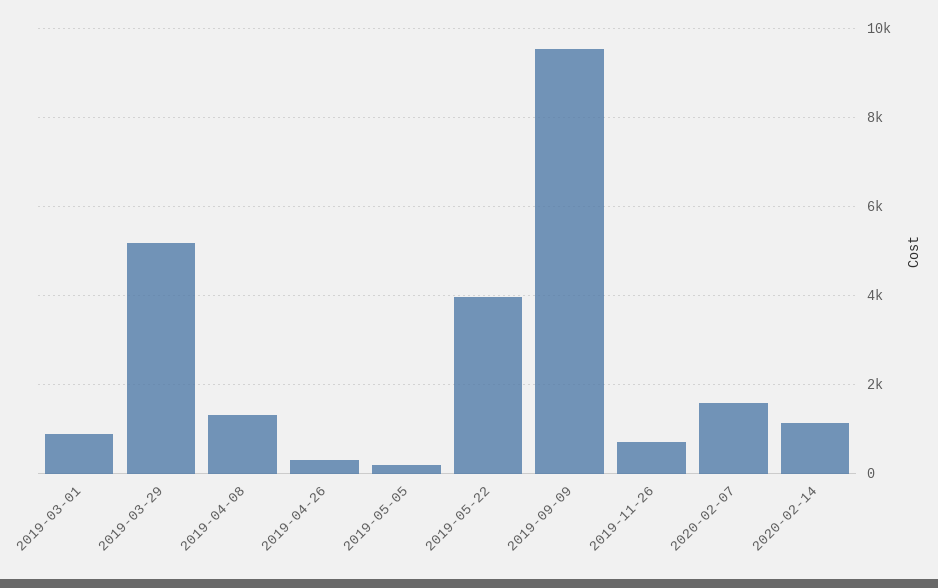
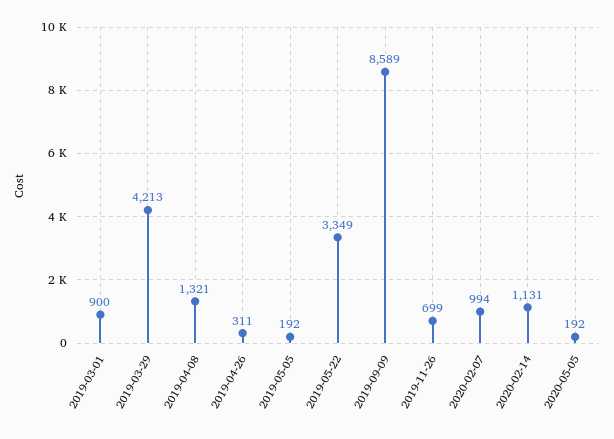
2019-03-29: 5200 -> 4213
2019-05-22: 4000 -> 3349
2019-09-09: 9600 -> 8589
2020-02-07: 1600 -> 994
2020-05-05: none -> 192

